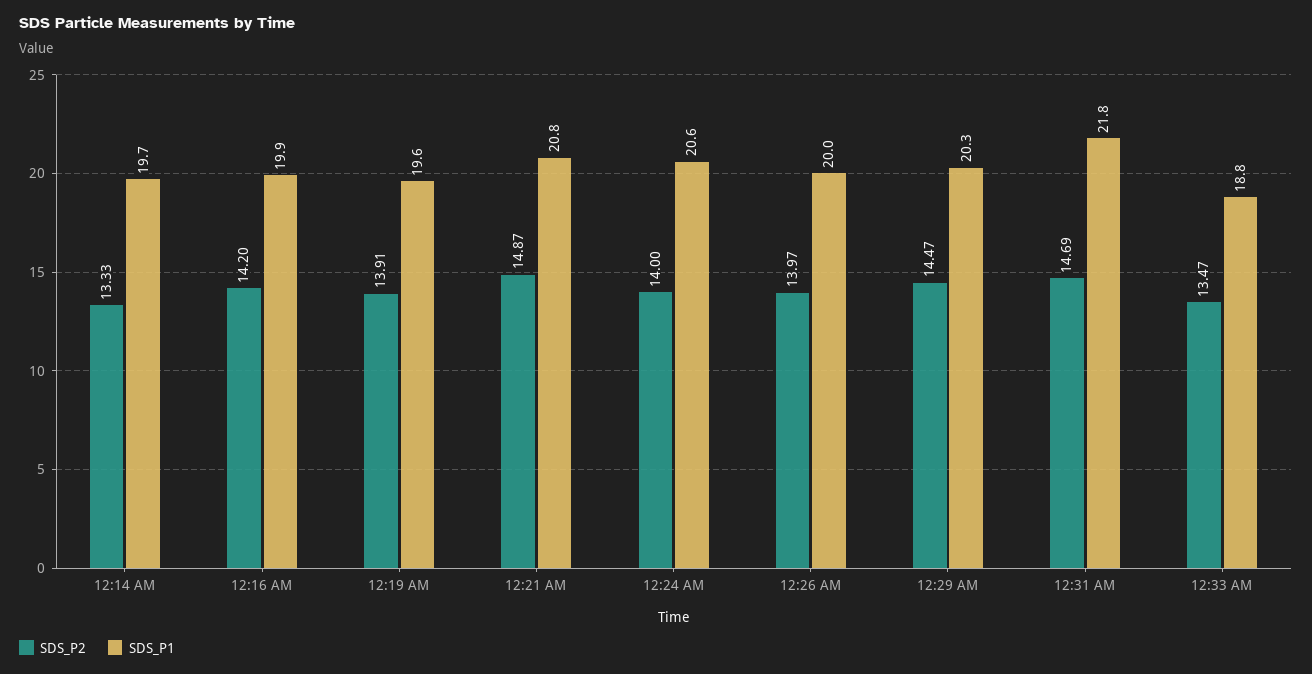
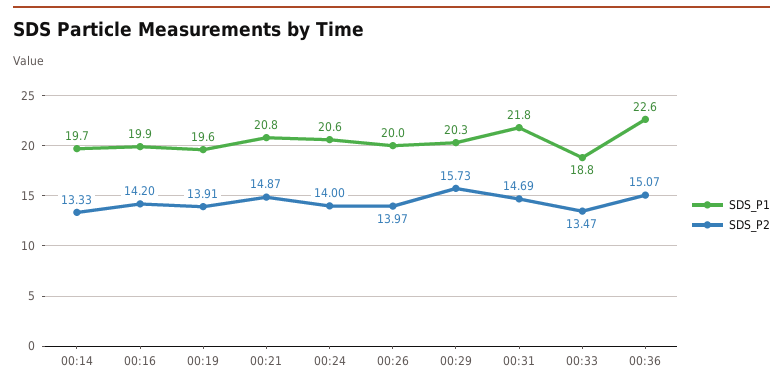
SDS_P2, 12:29 AM: 14.47 -> 15.73
SDS_P1, 00:36: none -> 22.6
SDS_P2, 00:36: none -> 15.07

